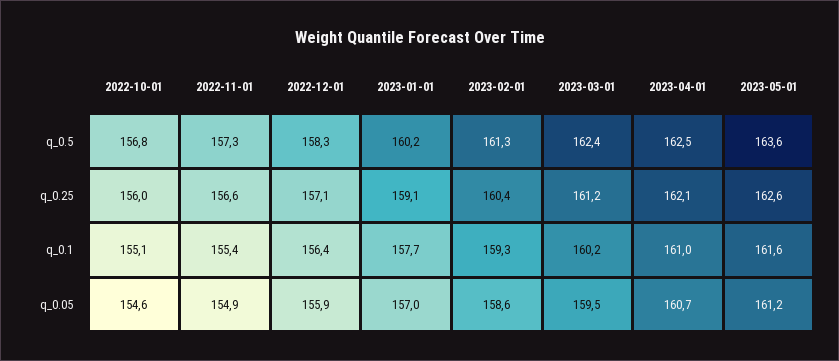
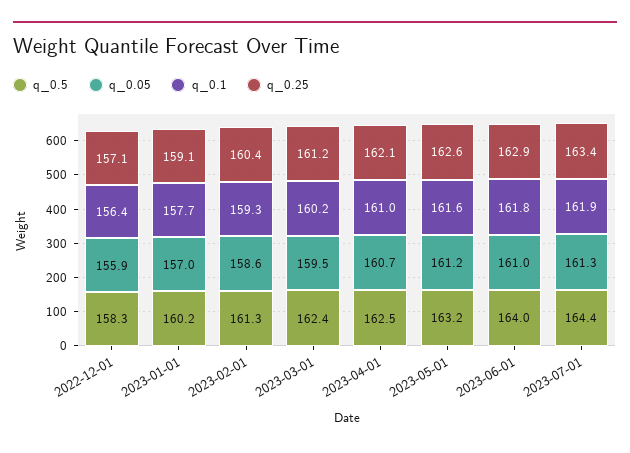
q_0.5, 2022-10-01: 156.8 -> none
q_0.5, 2022-11-01: 157.3 -> none
q_0.5, 2023-05-01: 163.6 -> 163.2
q_0.25, 2022-10-01: 156 -> none
q_0.25, 2022-11-01: 156.6 -> none
q_0.1, 2022-10-01: 155.1 -> none
q_0.1, 2022-11-01: 155.4 -> none
q_0.05, 2022-10-01: 154.6 -> none
q_0.05, 2022-11-01: 154.9 -> none
q_0.5, 2023-06-01: none -> 164
q_0.05, 2023-06-01: none -> 161
q_0.1, 2023-06-01: none -> 161.8
q_0.25, 2023-06-01: none -> 162.9
q_0.5, 2023-07-01: none -> 164.4
q_0.05, 2023-07-01: none -> 161.3
q_0.1, 2023-07-01: none -> 161.9
q_0.25, 2023-07-01: none -> 163.4

